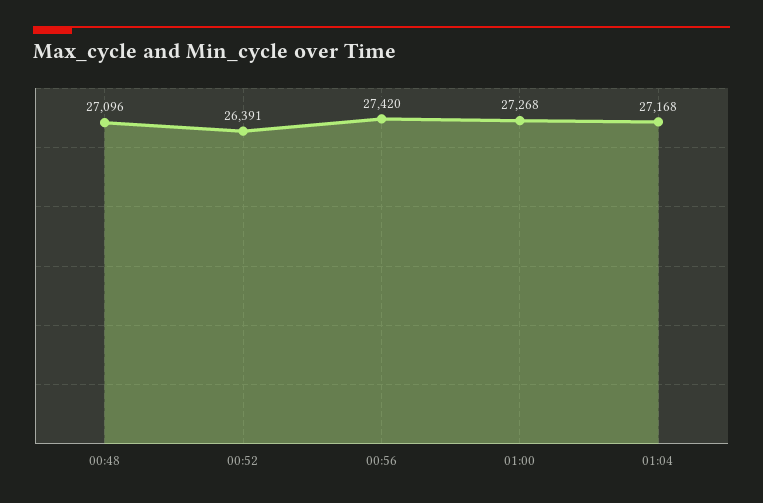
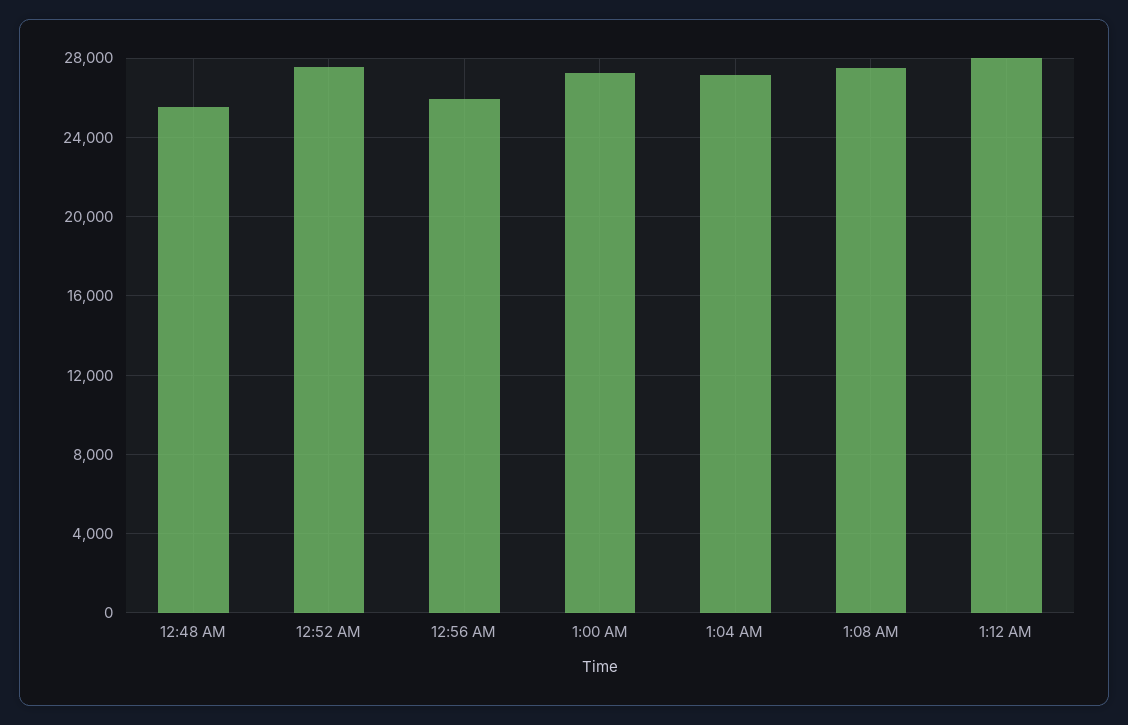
00:48: 27096 -> 25500
00:52: 26391 -> 27500
00:56: 27420 -> 26000
1:08 AM: none -> 27500
1:12 AM: none -> 28000

